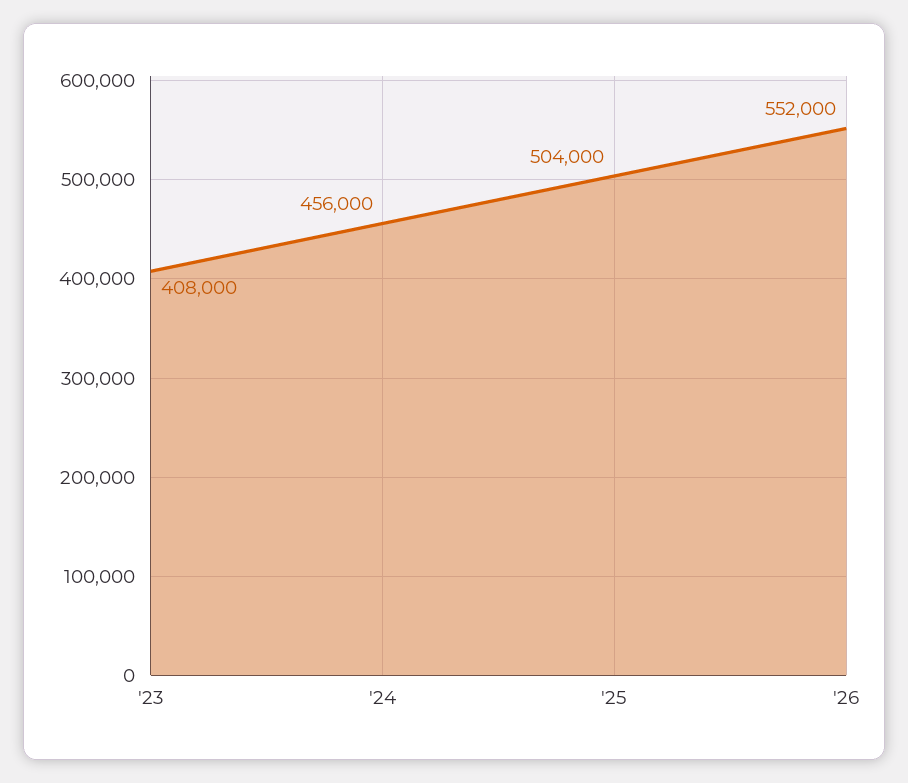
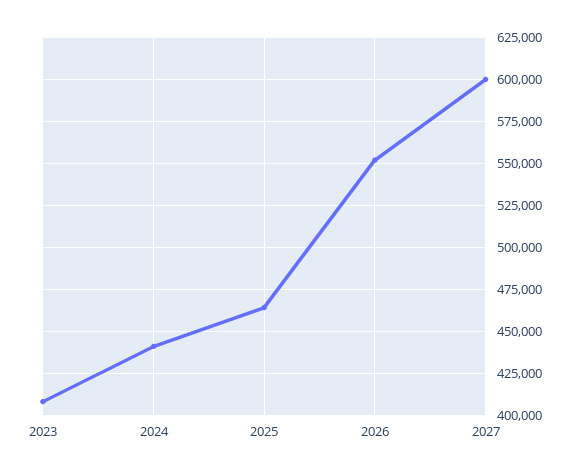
'24: 456000 -> 440000
'25: 504000 -> 465000
2027: none -> 600000

